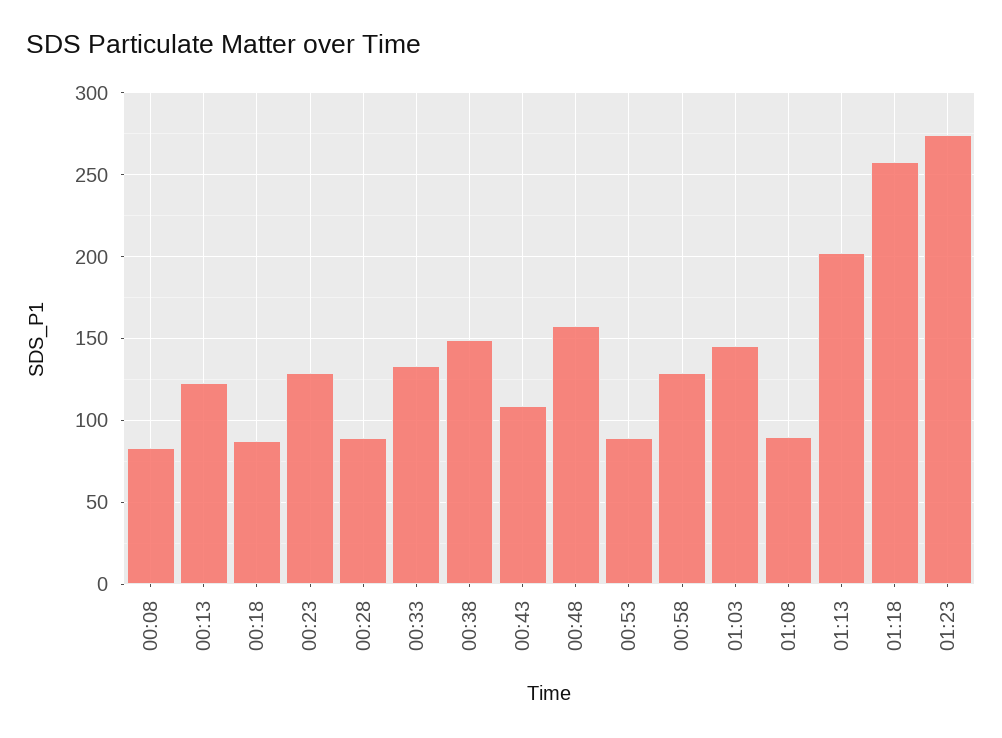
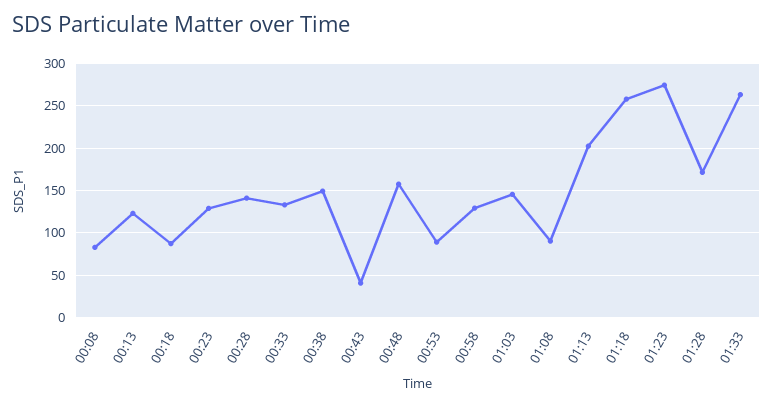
00:28: 90 -> 140
00:43: 110 -> 40
01:28: none -> 170
01:33: none -> 260

